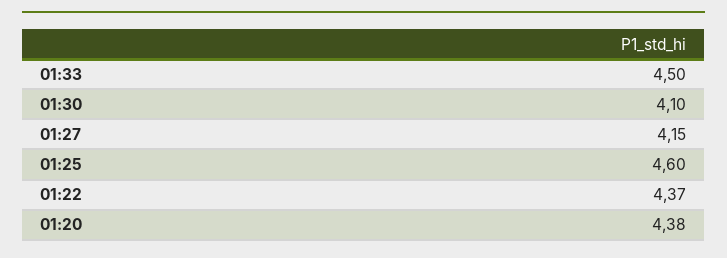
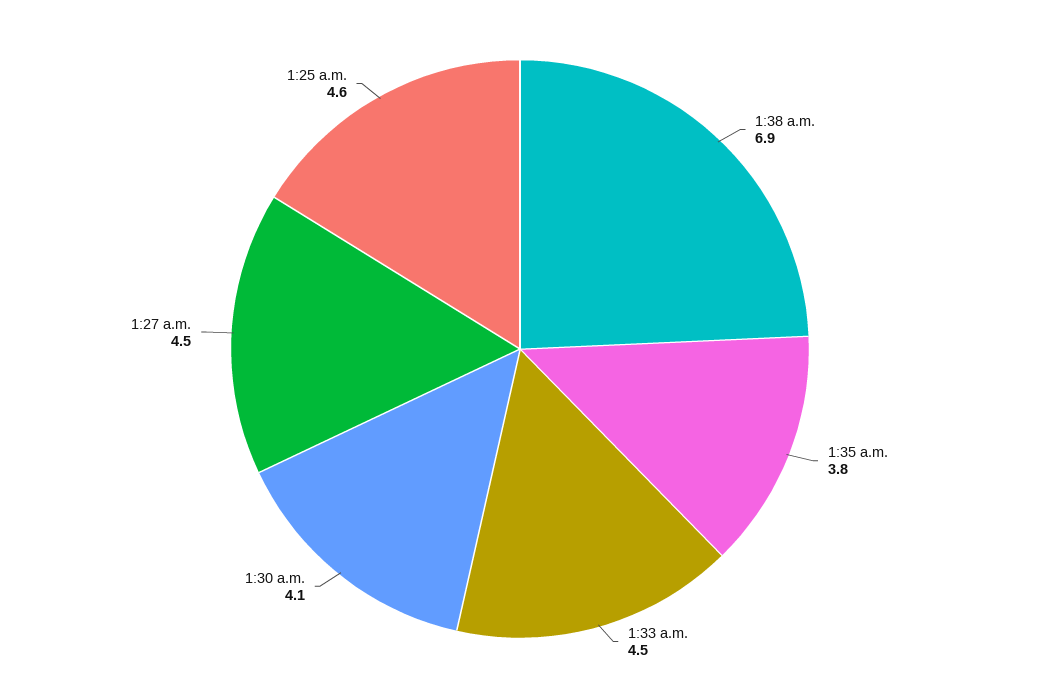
01:27: 4.15 -> 4.5
01:22: 4.37 -> none
01:20: 4.38 -> none
1:38 a.m.: none -> 6.9
1:35 a.m.: none -> 3.8

